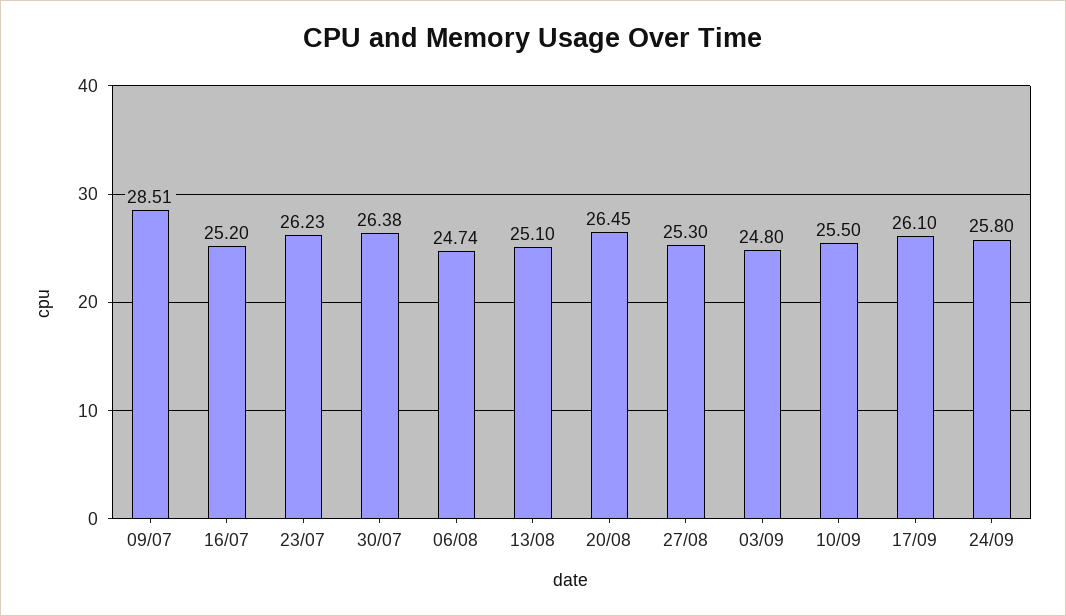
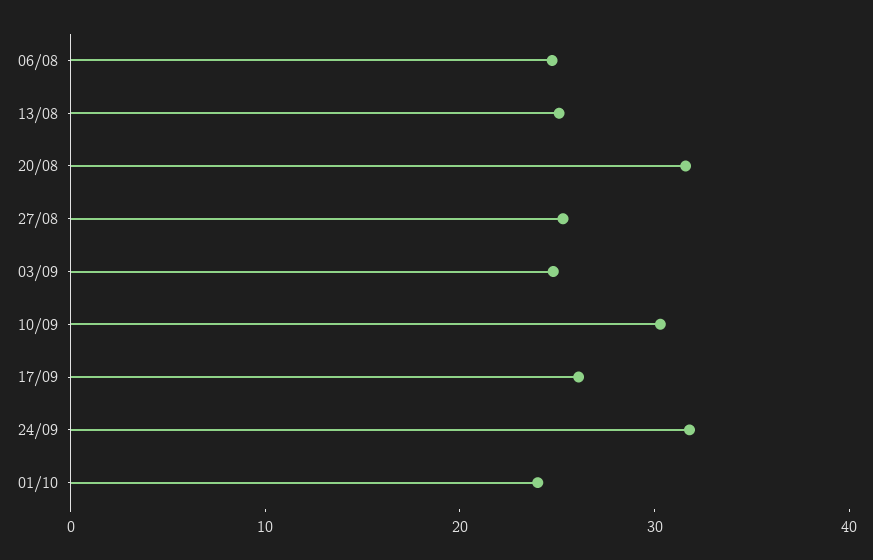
09/07: 28.51 -> none
16/07: 25.2 -> none
23/07: 26.23 -> none
30/07: 26.38 -> none
20/08: 26.45 -> 32
10/09: 25.5 -> 30
24/09: 25.8 -> 32
01/10: none -> 24

